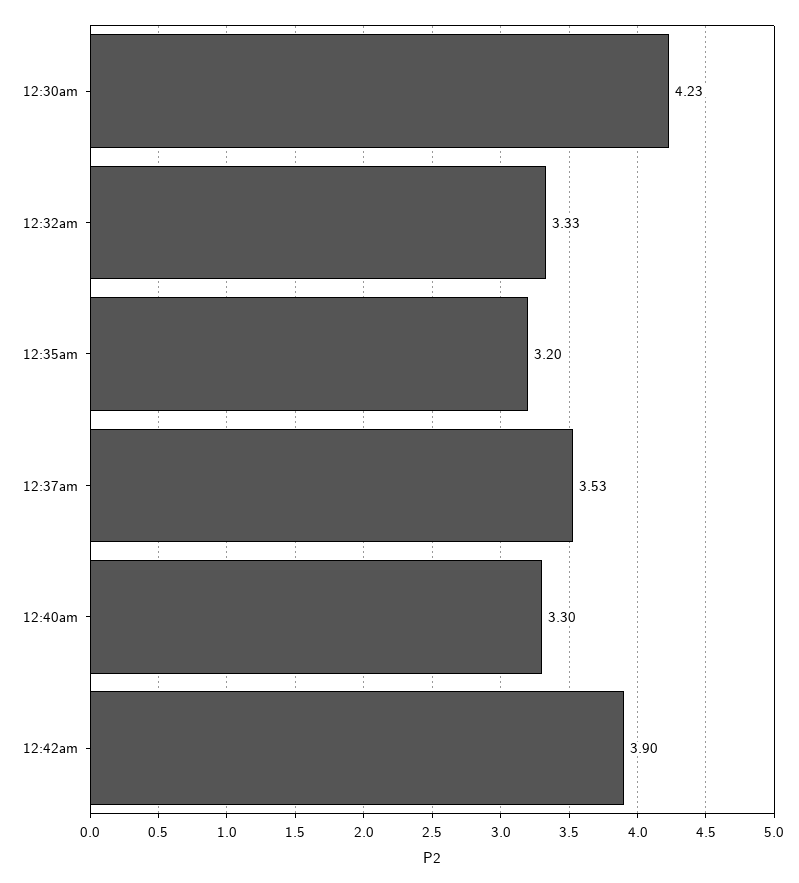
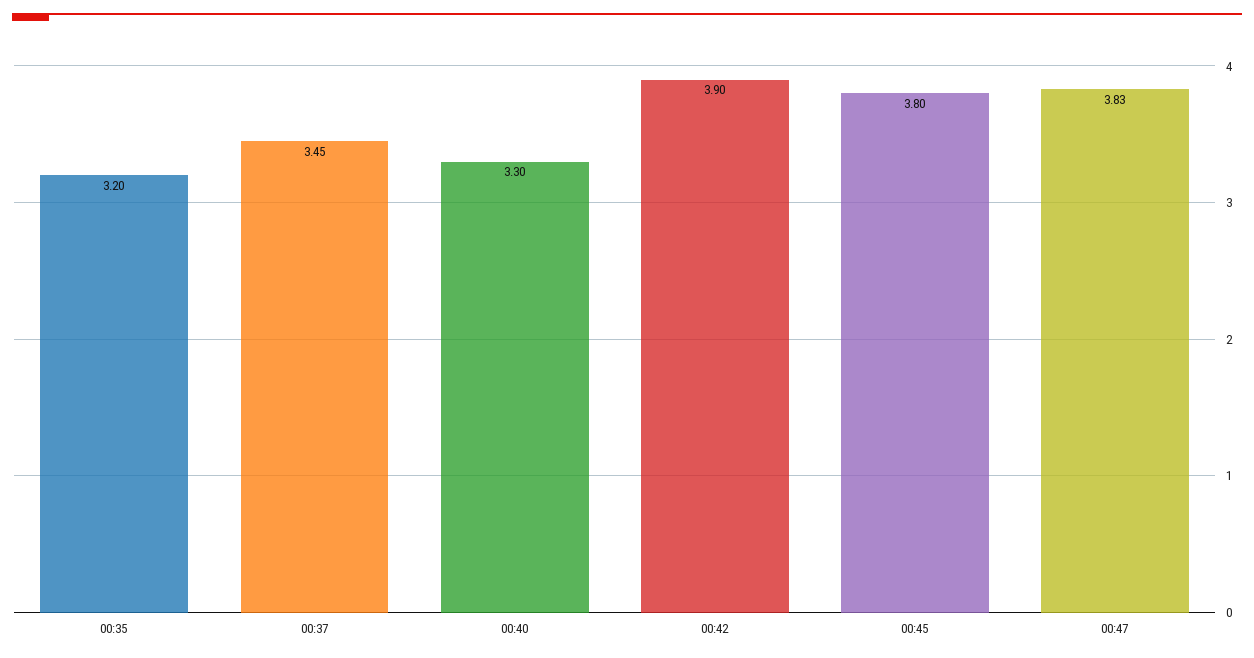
12:30am: 4.23 -> none
12:32am: 3.33 -> none
12:37am: 3.53 -> 3.45
00:45: none -> 3.8
00:47: none -> 3.83

